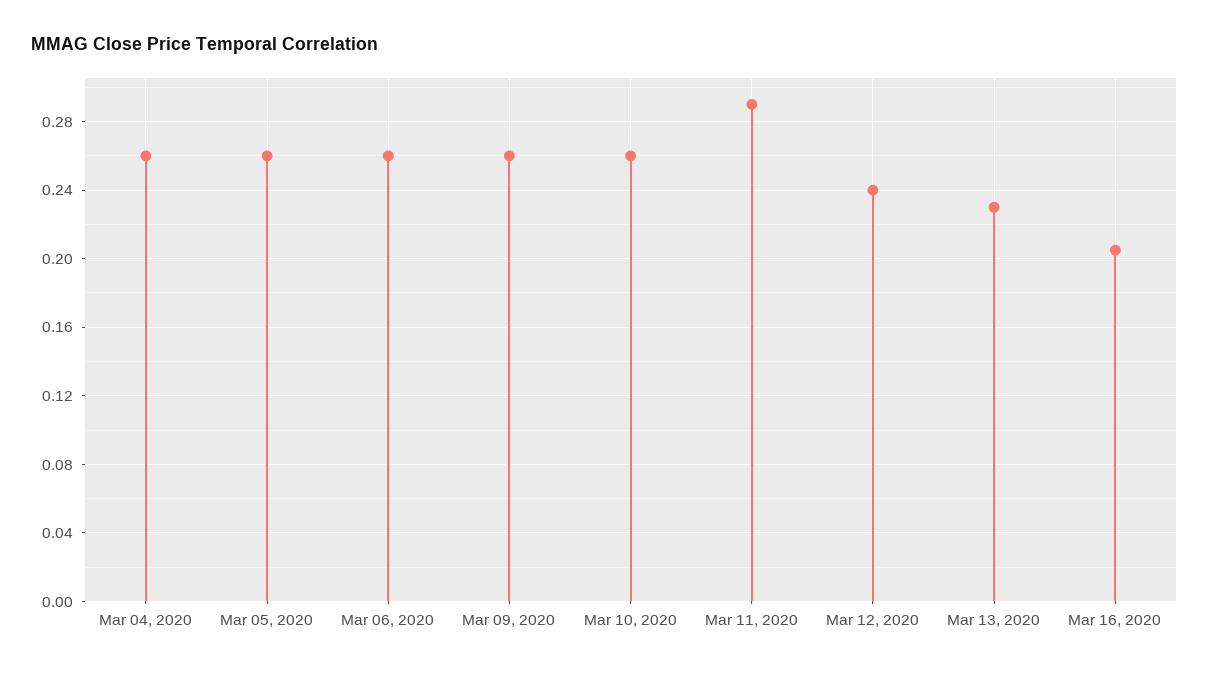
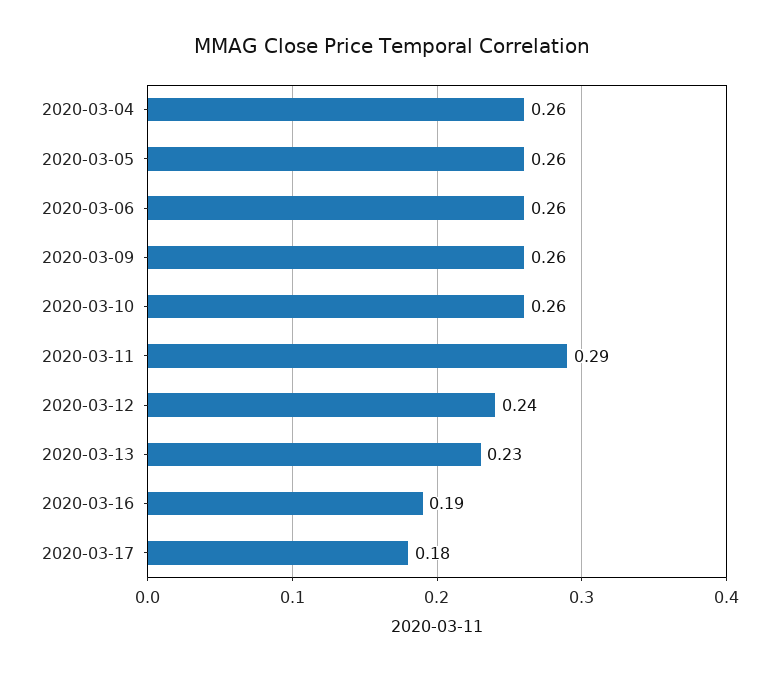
Mar 16, 2020: 0.205 -> 0.19
2020-03-17: none -> 0.18

